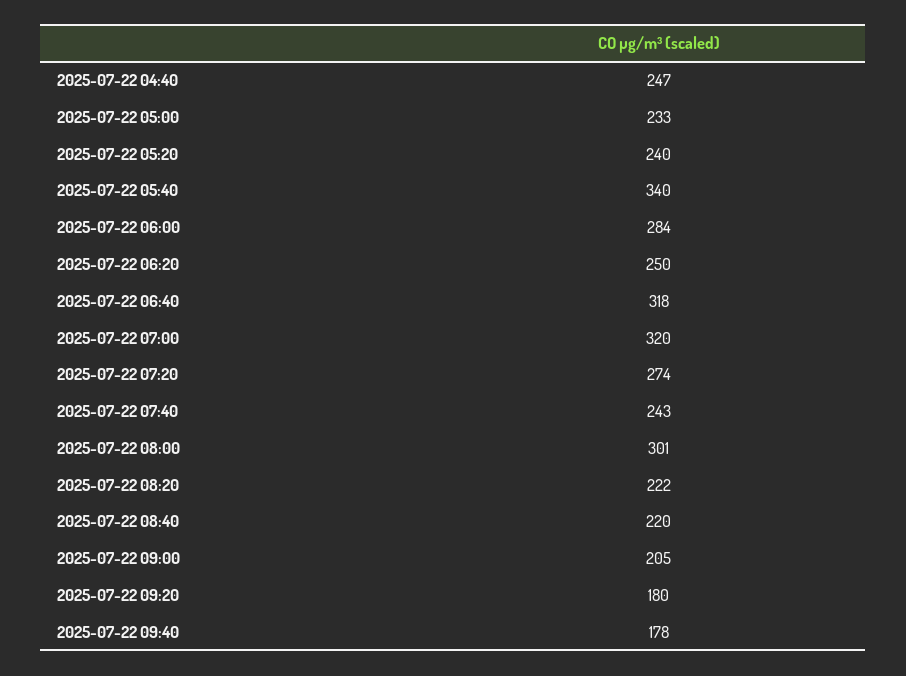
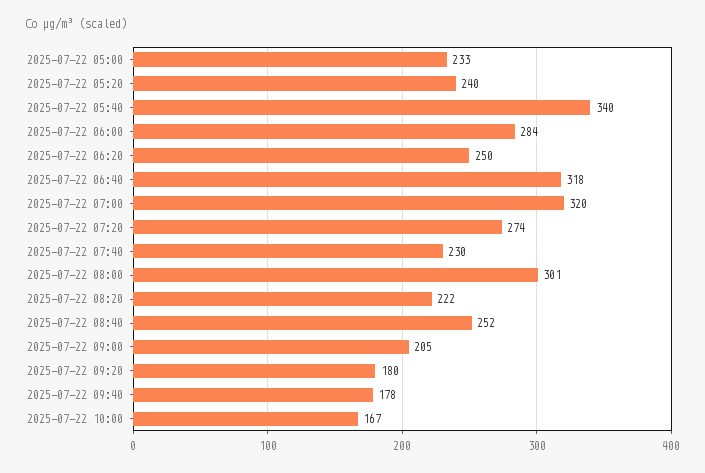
2025-07-22 04:40: 247 -> none
2025-07-22 07:40: 243 -> 230
2025-07-22 08:40: 220 -> 252
2025-07-22 10:00: none -> 167

